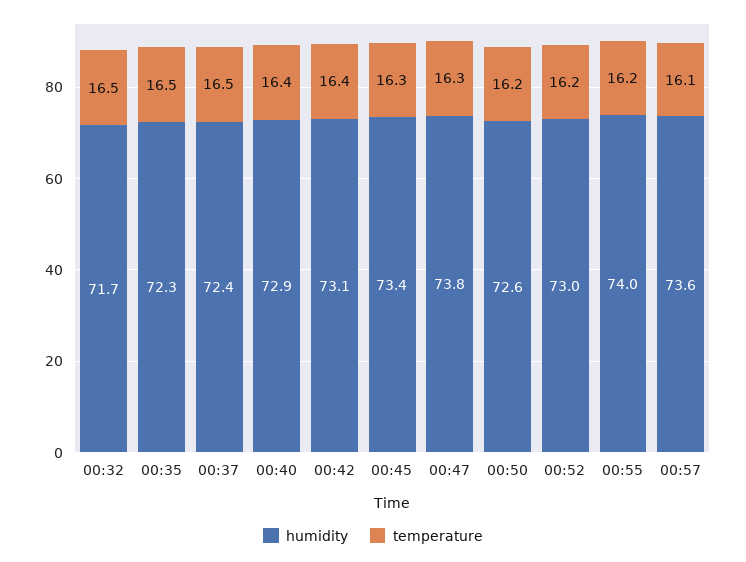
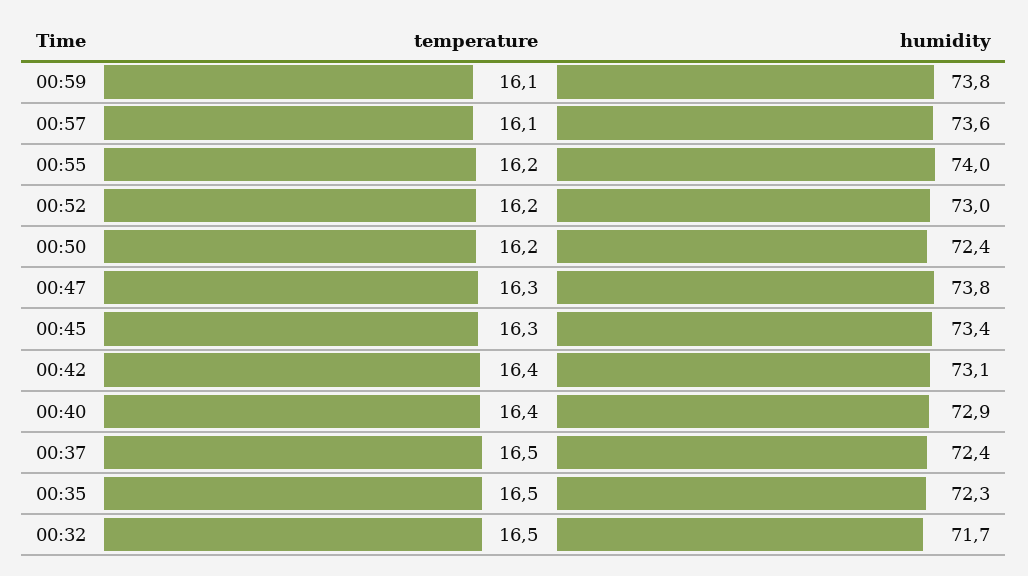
humidity, 00:50: 72.6 -> 72.4
temperature, 00:59: none -> 16.1
humidity, 00:59: none -> 73.8

